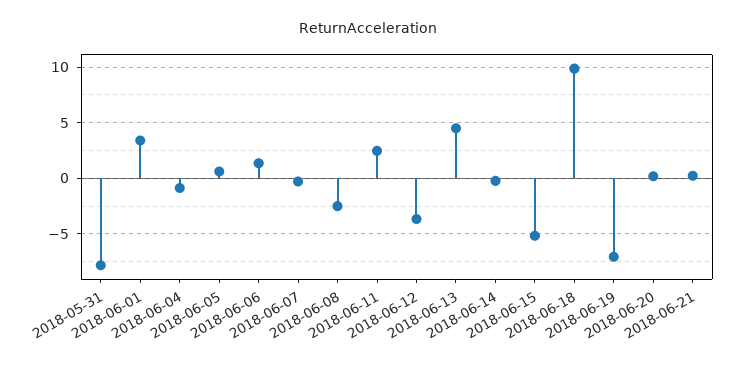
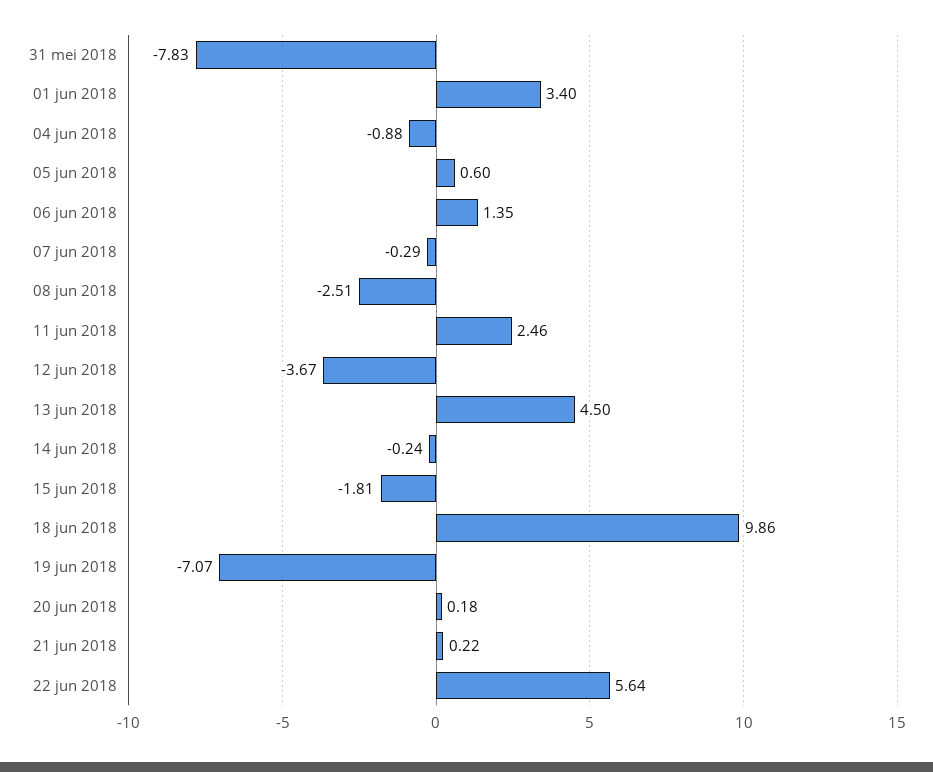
2018-06-15: -5 -> -1.81
22 jun 2018: none -> 5.64

